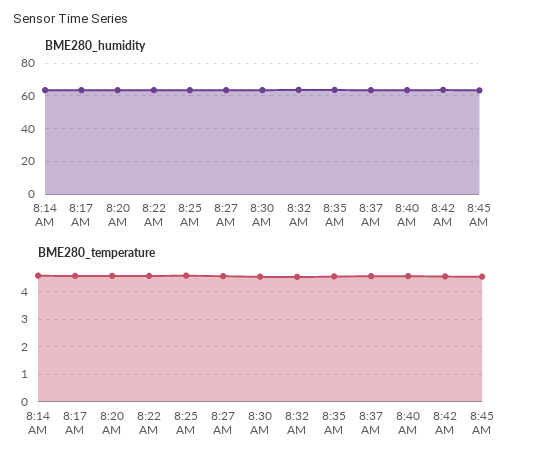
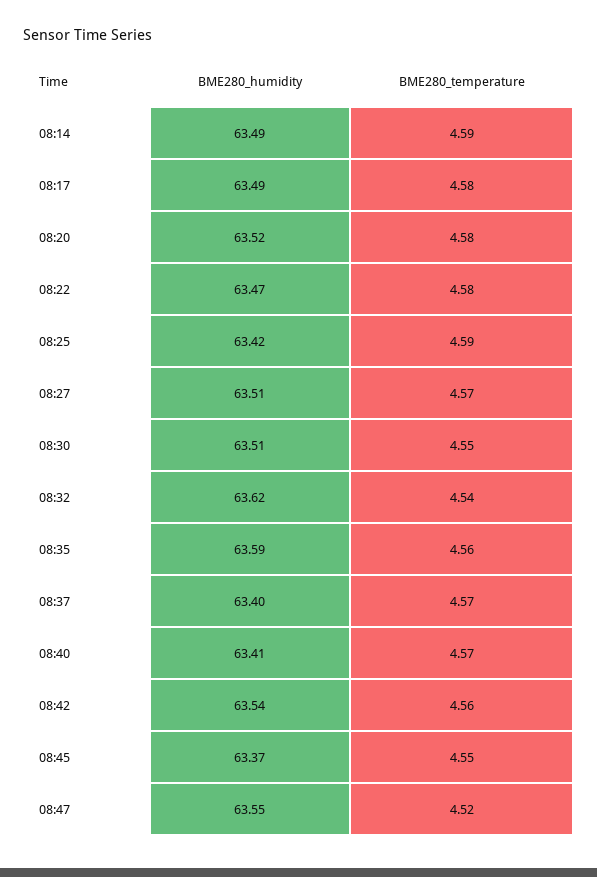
BME280_humidity, 08:47: none -> 63.55
BME280_temperature, 08:47: none -> 4.52

